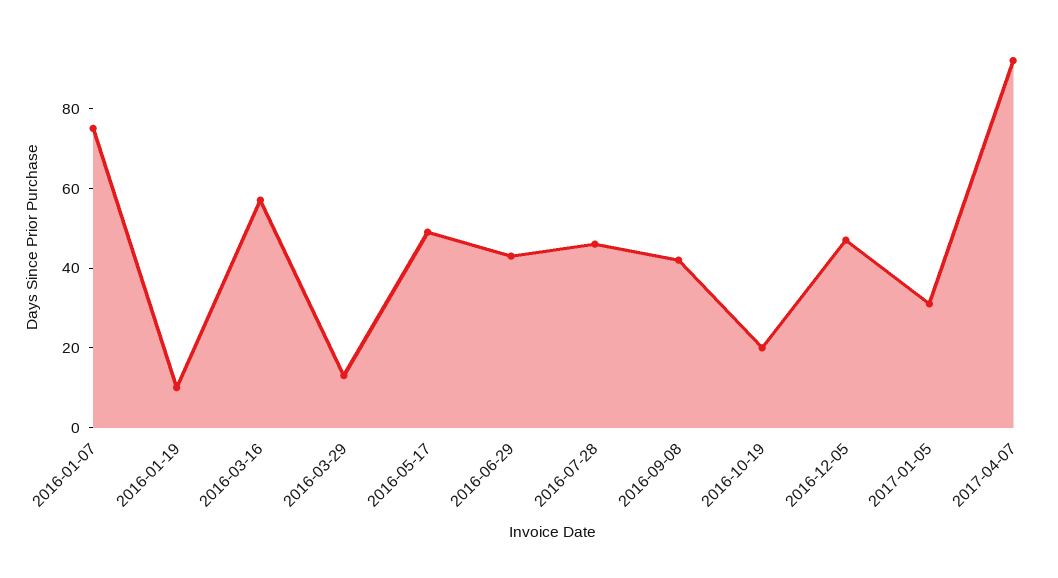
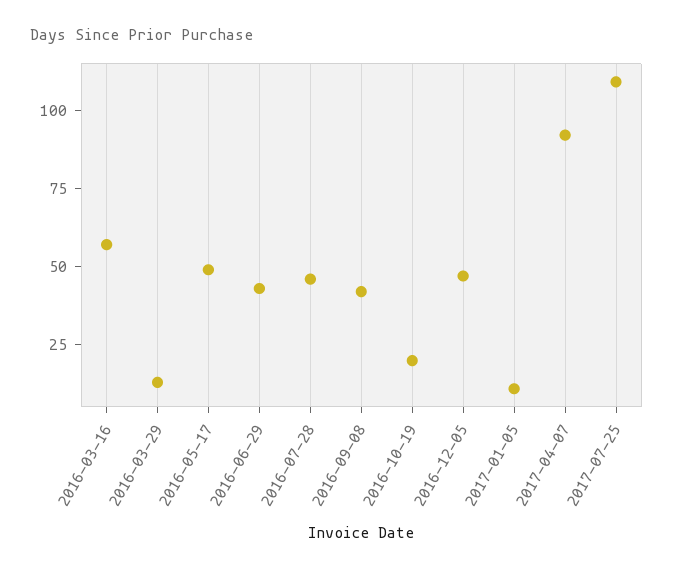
2016-01-07: 75 -> none
2016-01-19: 10 -> none
2017-01-05: 30 -> 10
2017-07-25: none -> 110

